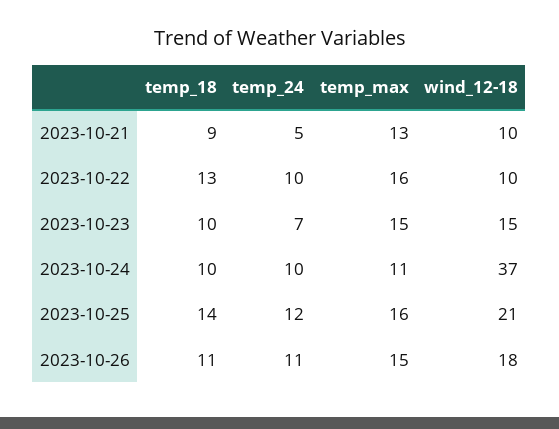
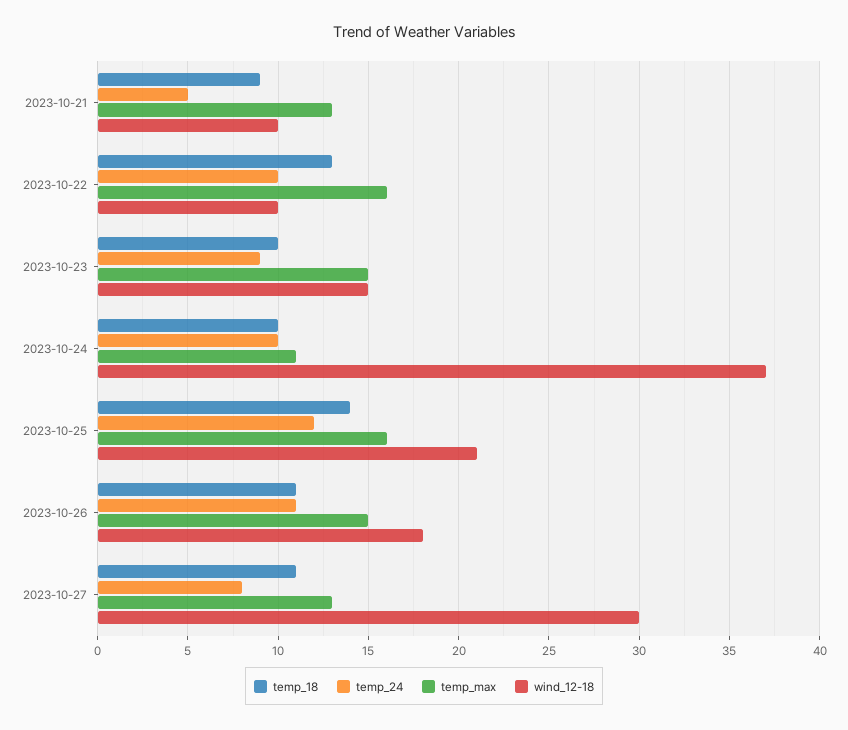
temp_24, 2023-10-23: 7 -> 9
temp_18, 2023-10-27: none -> 11
temp_24, 2023-10-27: none -> 8
temp_max, 2023-10-27: none -> 13
wind_12-18, 2023-10-27: none -> 30

